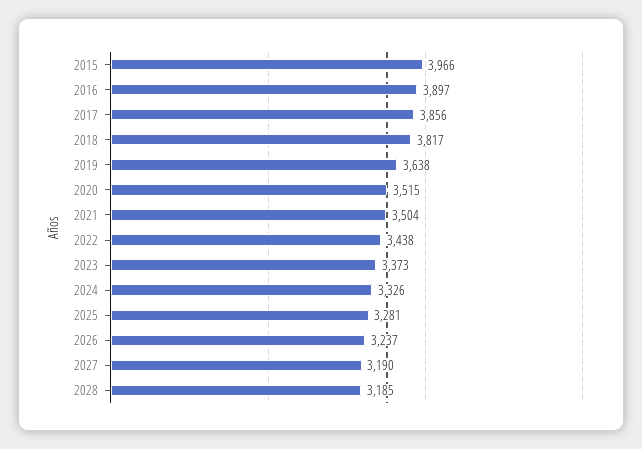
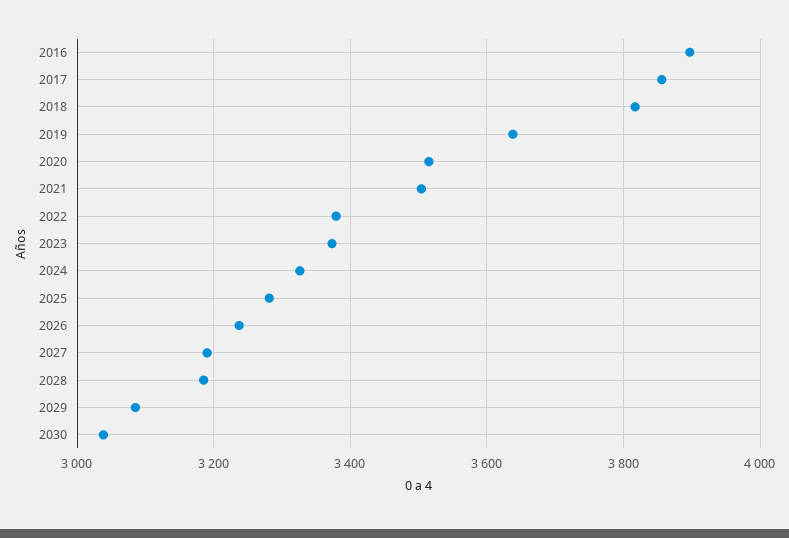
2015: 3966 -> none
2022: 3438 -> 3380
2029: none -> 3080
2030: none -> 3040

